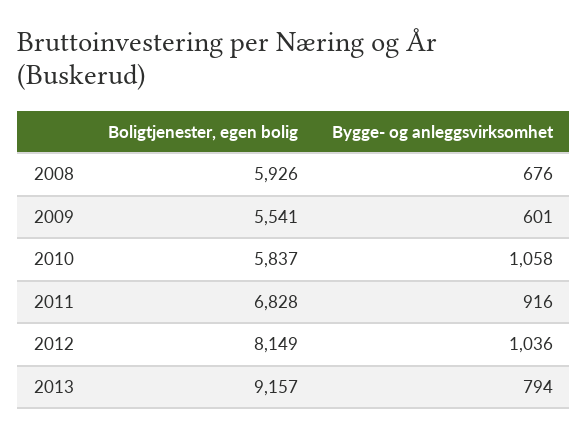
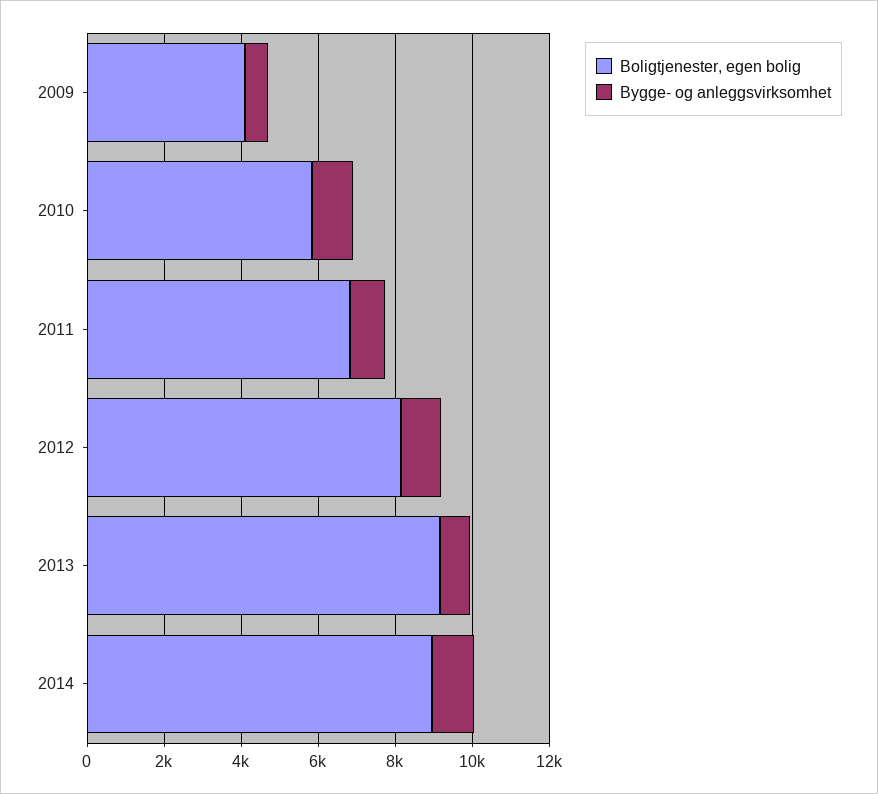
Boligtjenester, egen bolig, 2008: 5926 -> none
Bygge- og anleggsvirksomhet, 2008: 676 -> none
Boligtjenester, egen bolig, 2009: 5541 -> 4000
Boligtjenester, egen bolig, 2014: none -> 9000
Bygge- og anleggsvirksomhet, 2014: none -> 1000

